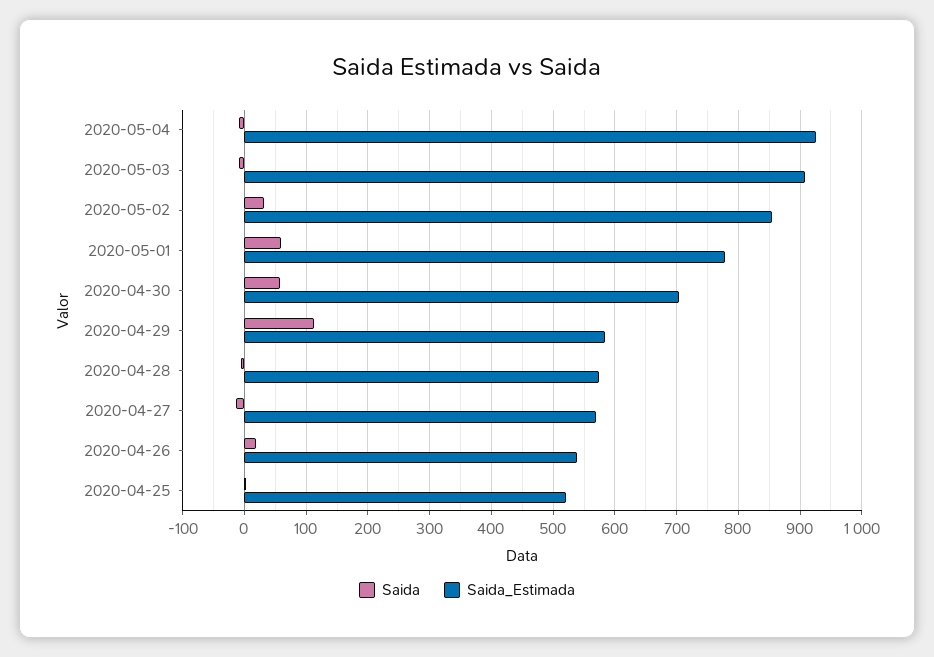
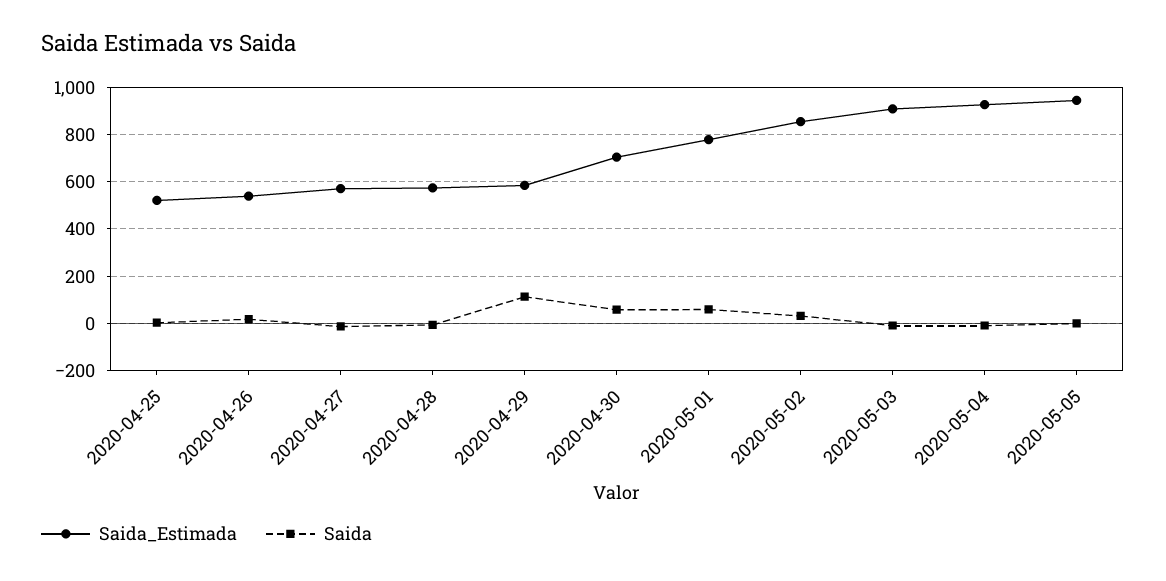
Saida_Estimada, 2020-05-05: none -> 950
Saida, 2020-05-05: none -> 0

